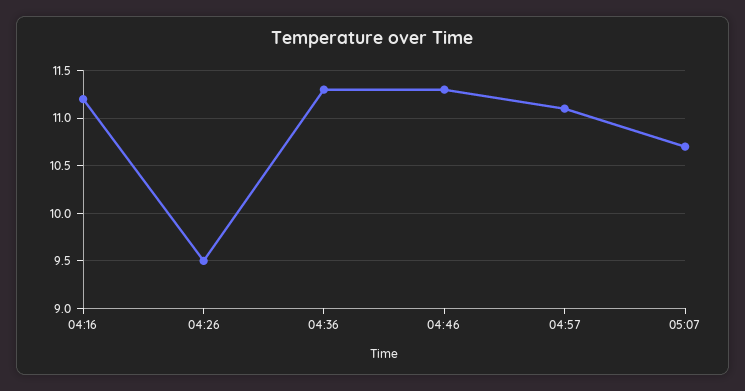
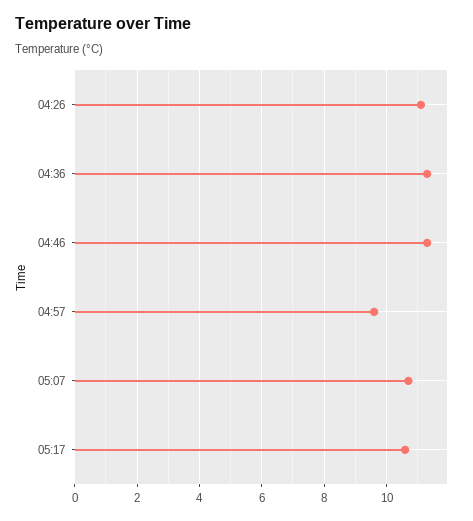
04:16: 11.2 -> none
04:26: 9.5 -> 11
04:57: 11.1 -> 9.5
05:17: none -> 10.5

